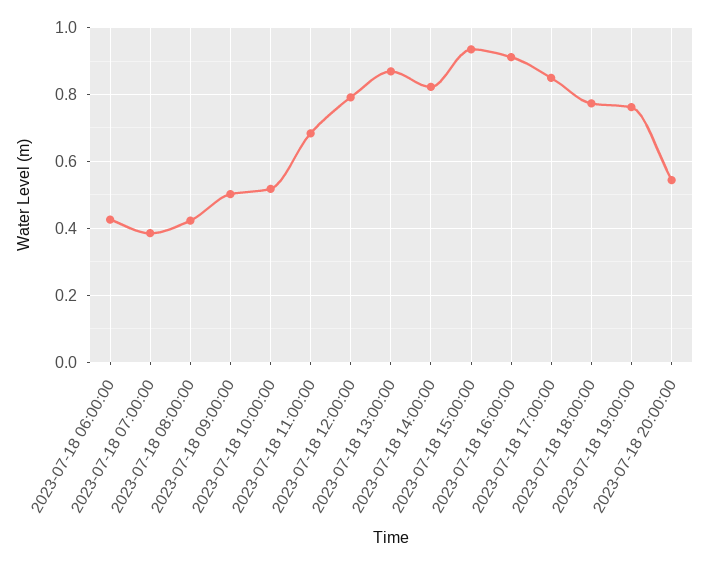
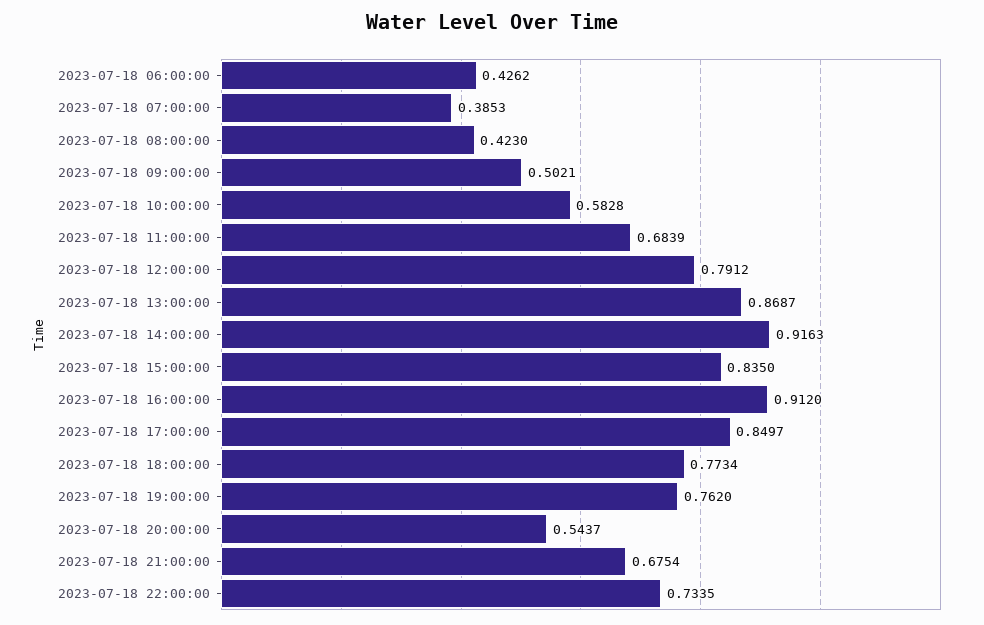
2023-07-18 10:00:00: 0.52 -> 0.5828
2023-07-18 14:00:00: 0.82 -> 0.9163
2023-07-18 15:00:00: 0.94 -> 0.835
2023-07-18 21:00:00: none -> 0.6754
2023-07-18 22:00:00: none -> 0.7335

